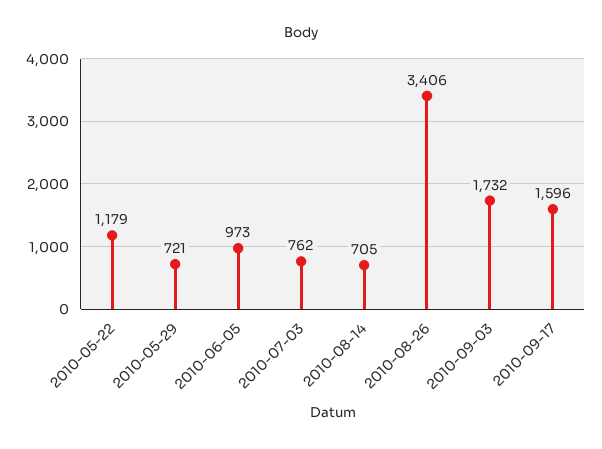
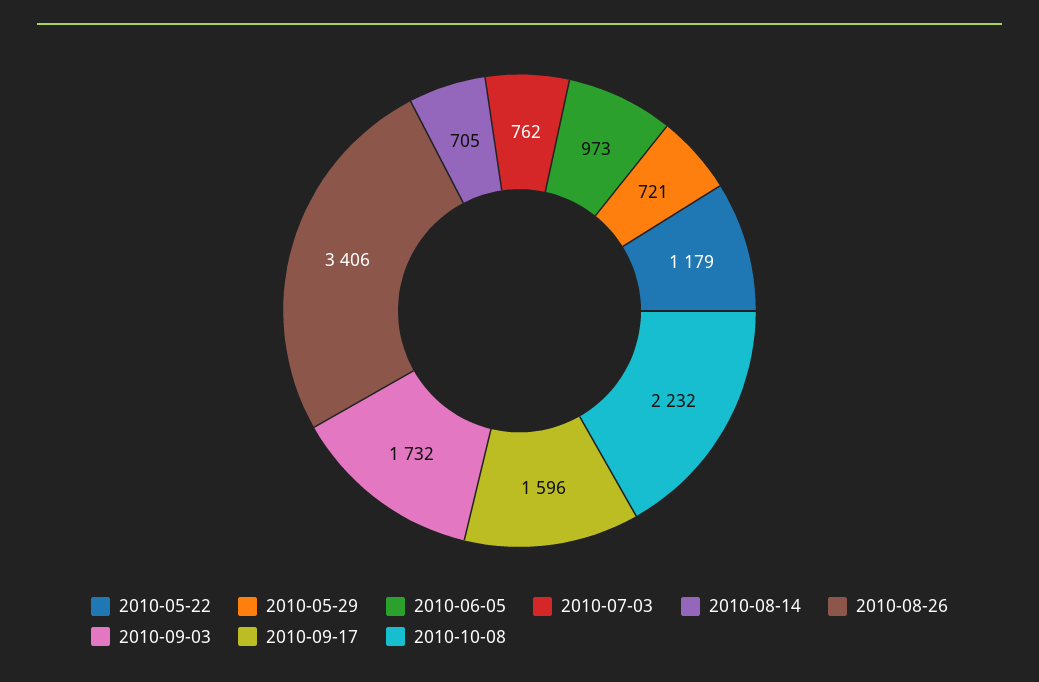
2010-10-08: none -> 2232

